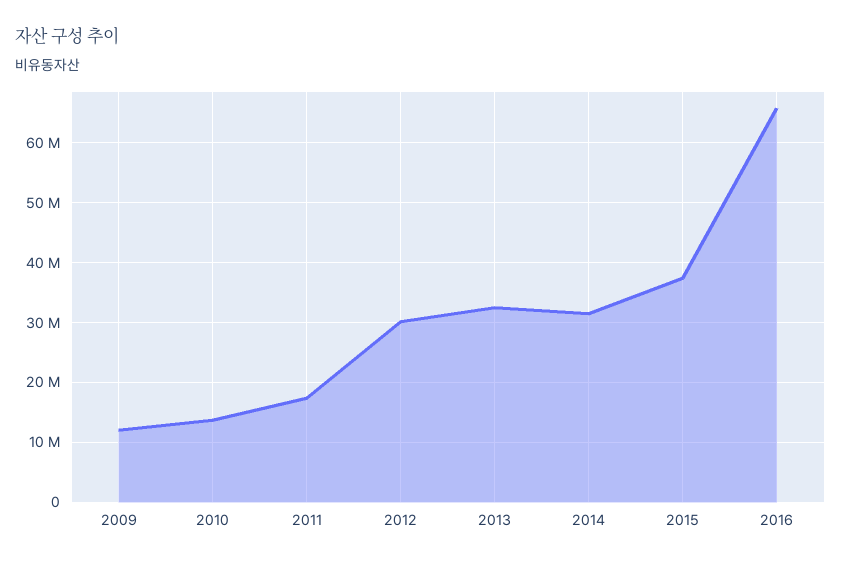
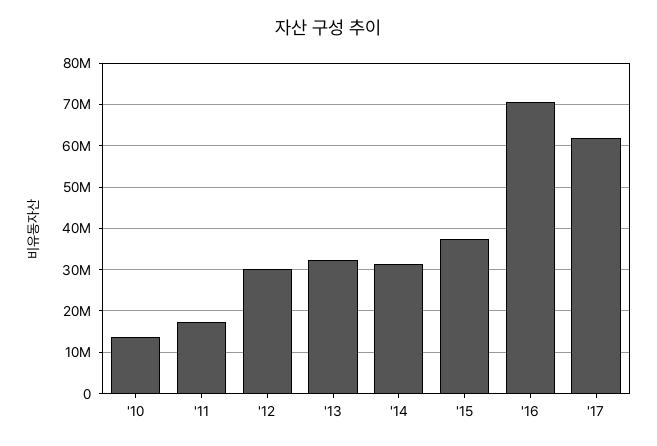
2009: 12000000 -> none
2016: 66000000 -> 70000000
'17: none -> 62000000

